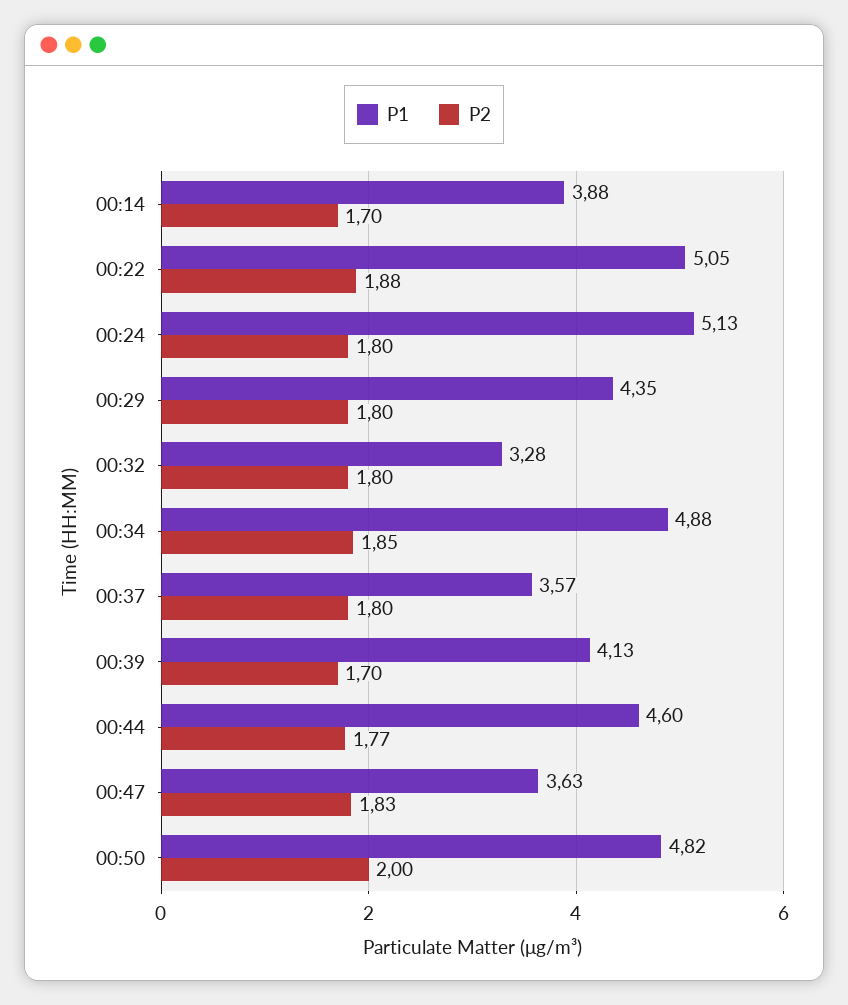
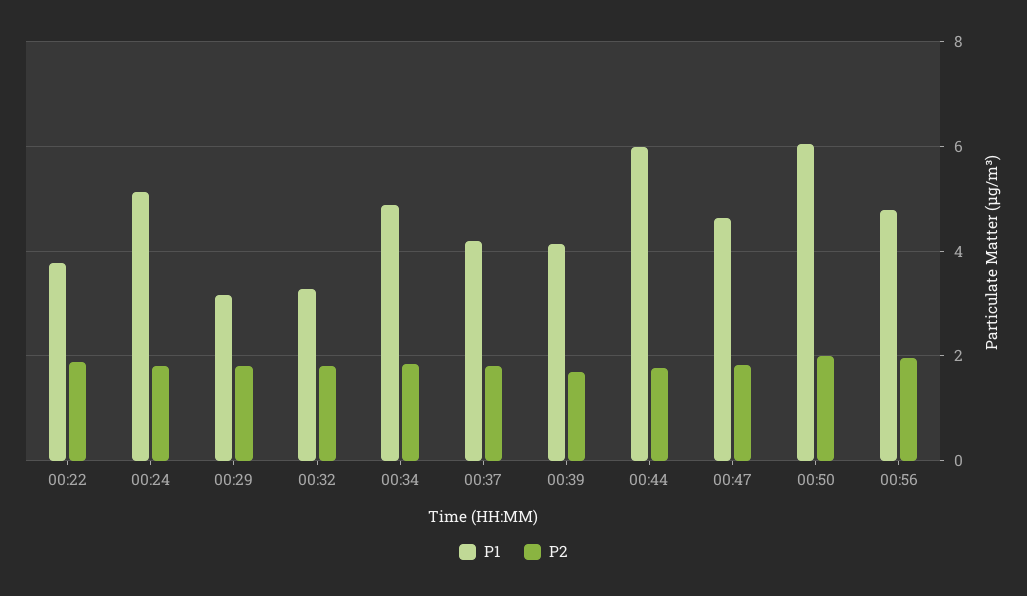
P1, 00:14: 3.88 -> none
P2, 00:14: 1.7 -> none
P1, 00:22: 5.05 -> 3.8
P1, 00:29: 4.35 -> 3.2
P1, 00:37: 3.57 -> 4.2
P1, 00:44: 4.6 -> 6
P1, 00:47: 3.63 -> 4.6
P1, 00:50: 4.82 -> 6
P1, 00:56: none -> 4.8
P2, 00:56: none -> 2

